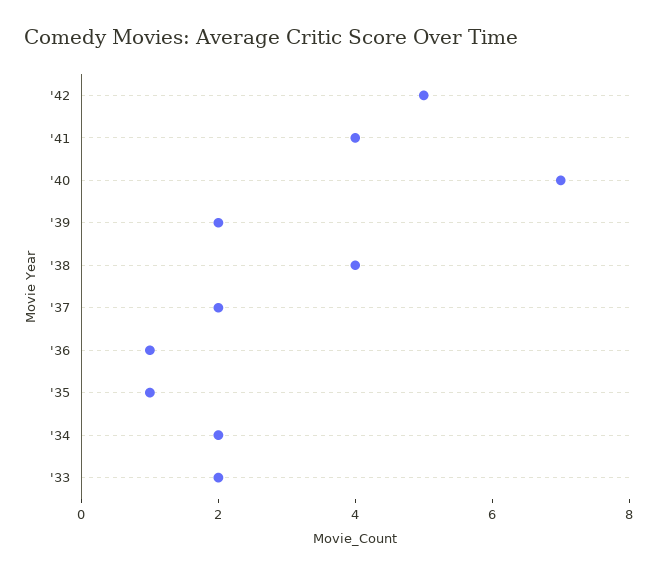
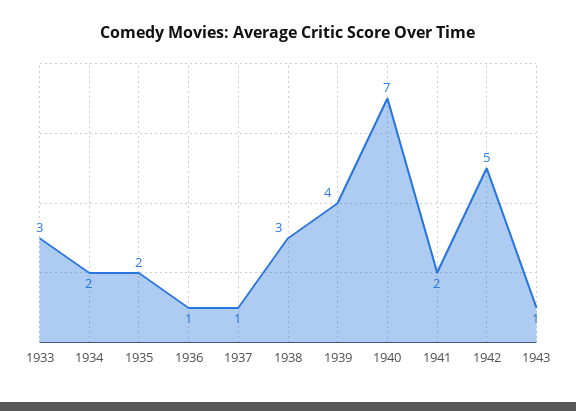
'41: 4 -> 2
'39: 2 -> 4
'38: 4 -> 3
'37: 2 -> 1
'35: 1 -> 2
'33: 2 -> 3
1943: none -> 1

